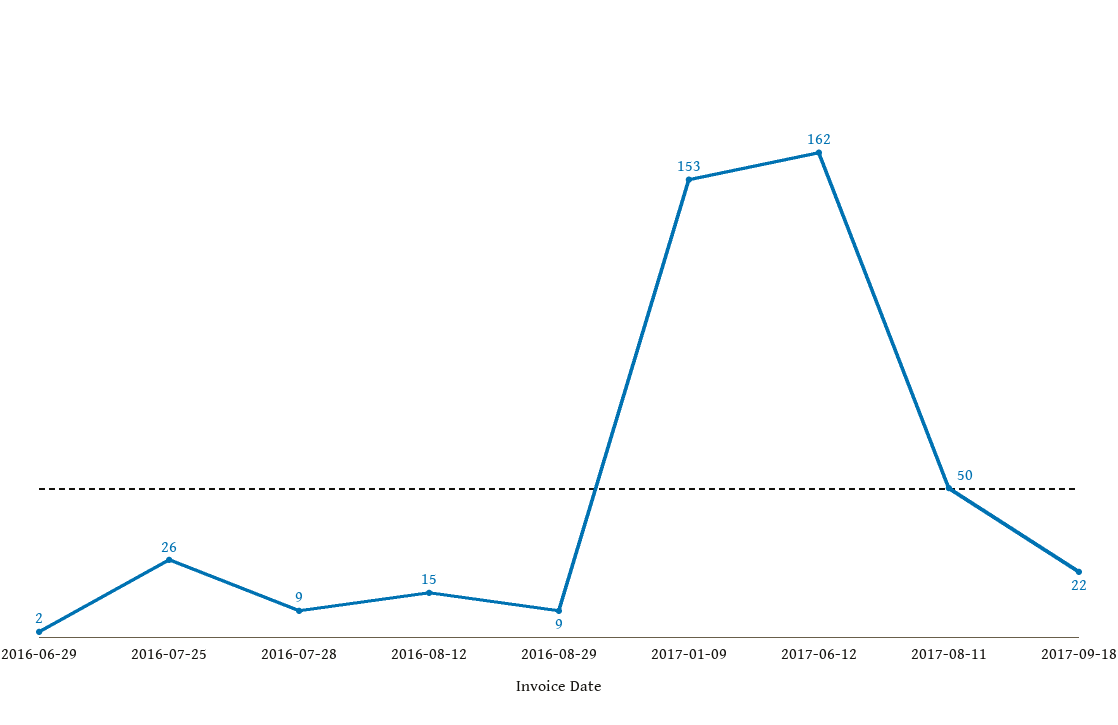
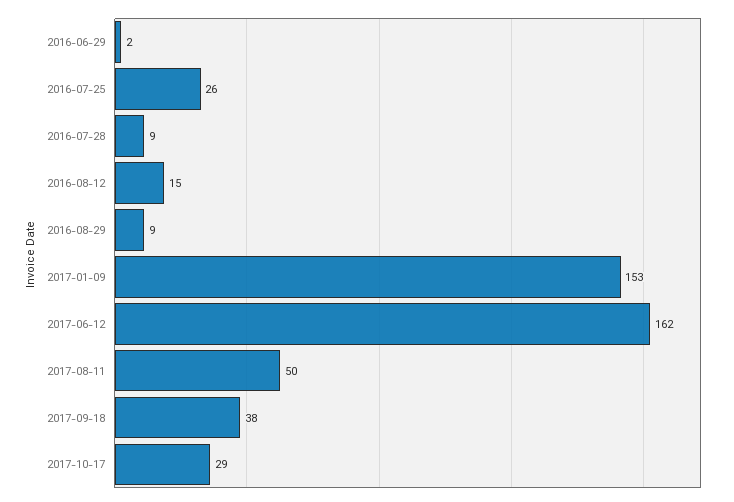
2017-09-18: 22 -> 38
2017-10-17: none -> 29

